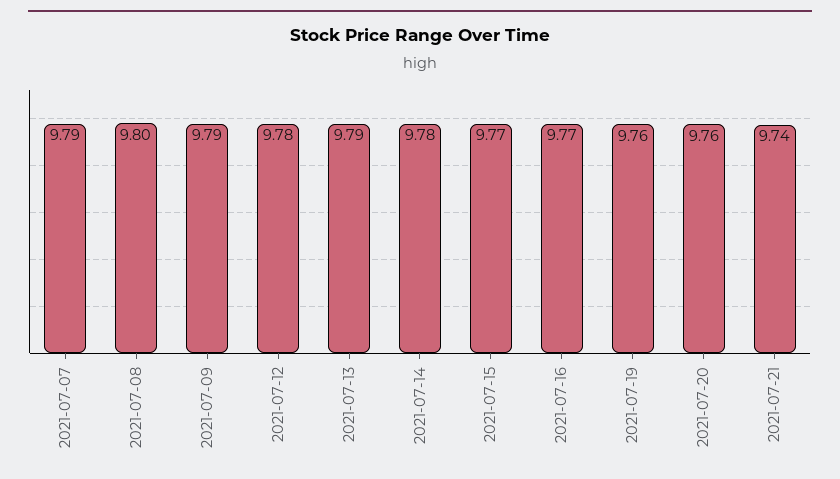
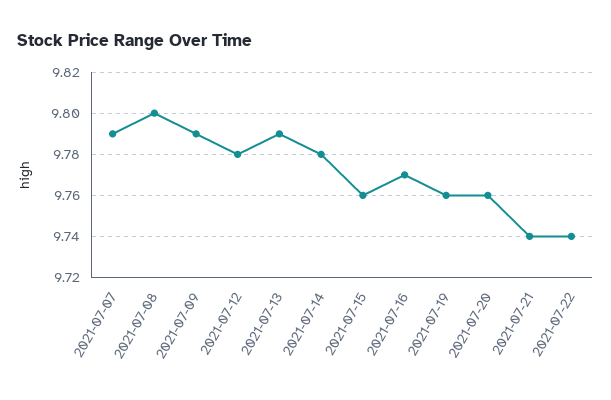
2021-07-15: 9.77 -> 9.76
2021-07-22: none -> 9.74

